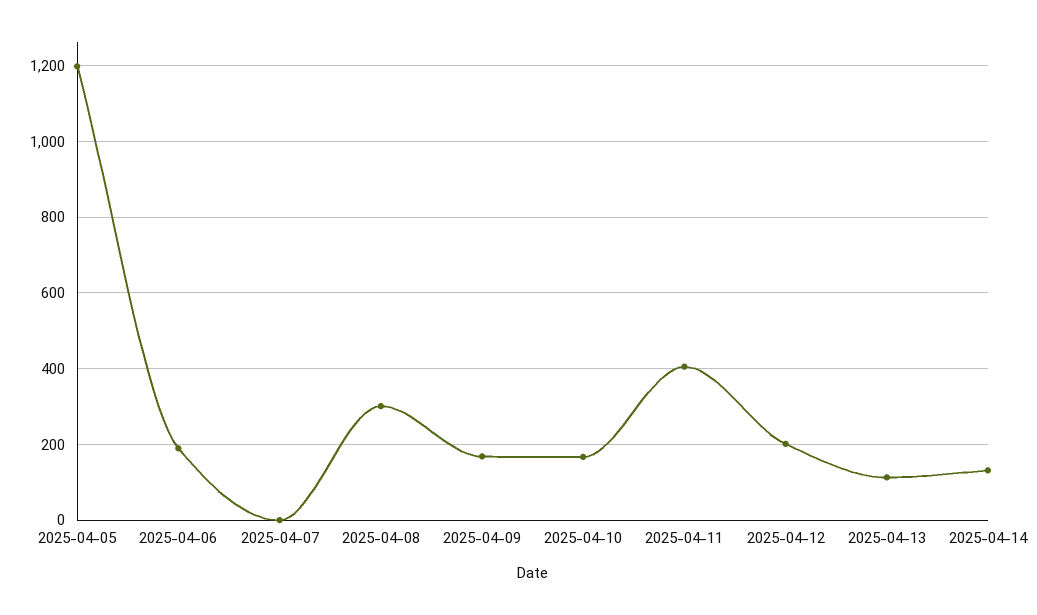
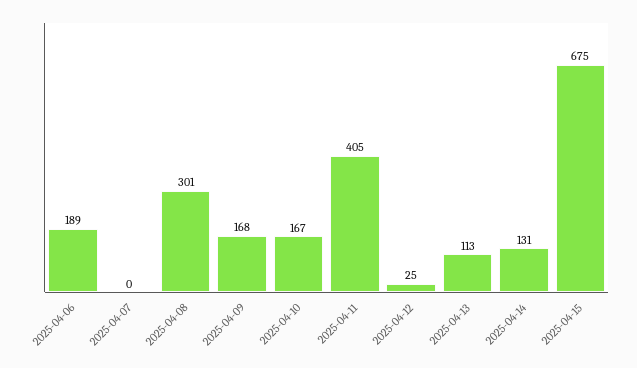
2025-04-05: 1200 -> none
2025-04-12: 200 -> 25
2025-04-15: none -> 675

